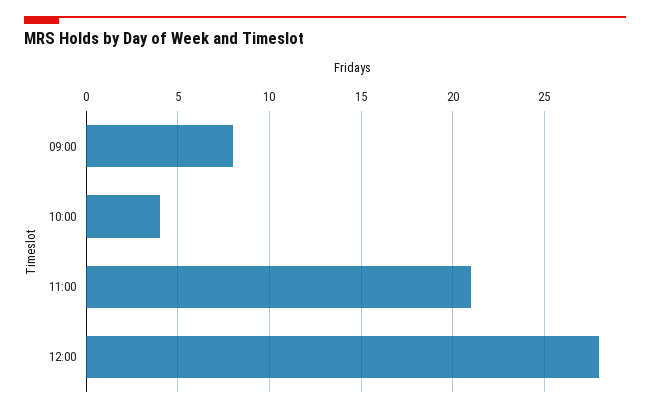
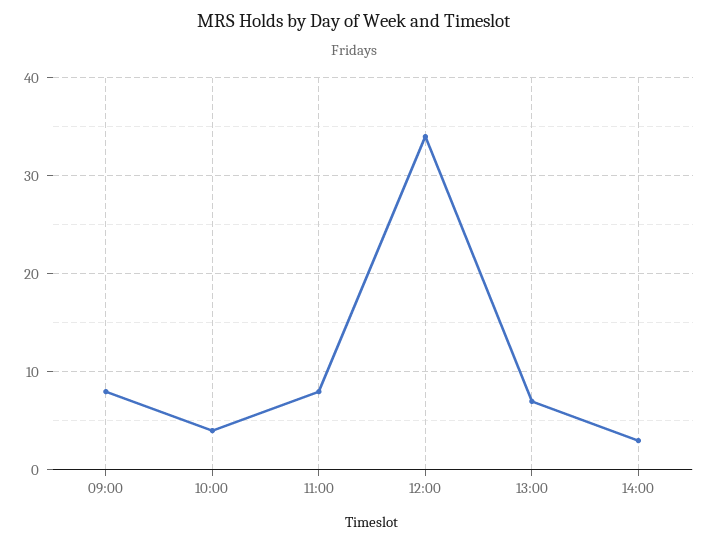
11:00: 21 -> 8
12:00: 28 -> 34
13:00: none -> 7
14:00: none -> 3

